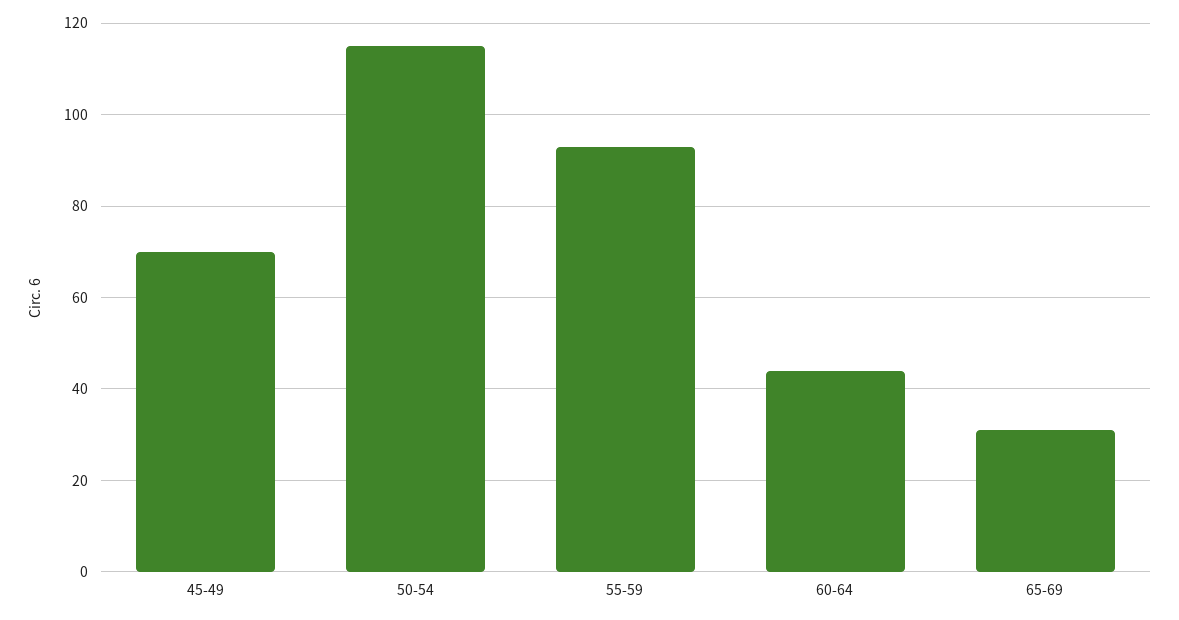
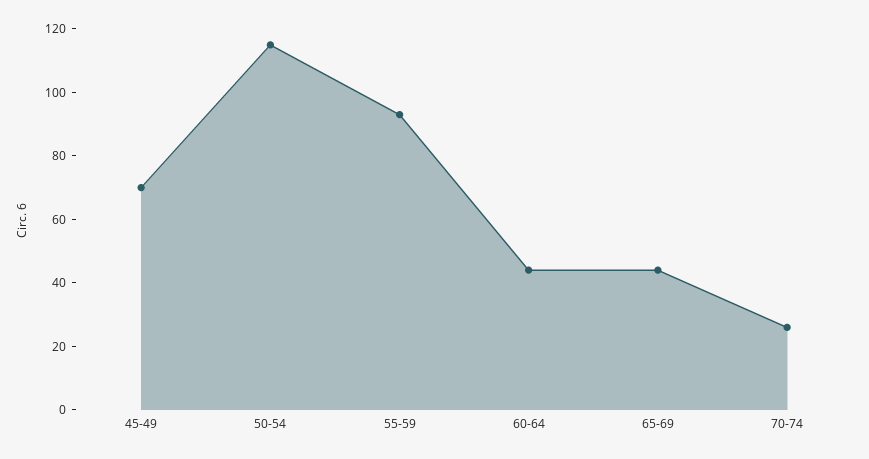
65-69: 30 -> 45
70-74: none -> 25

